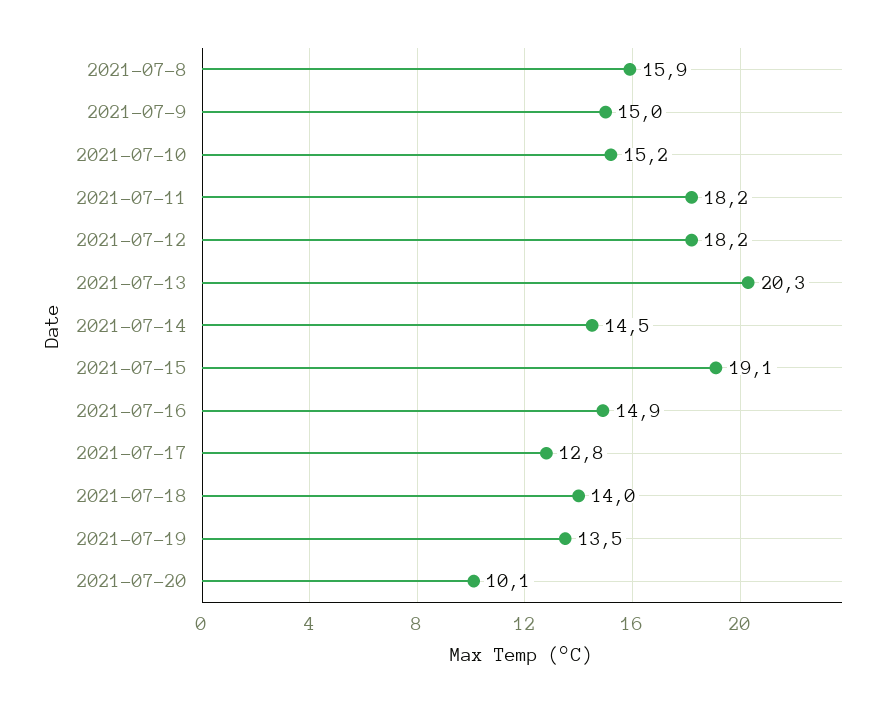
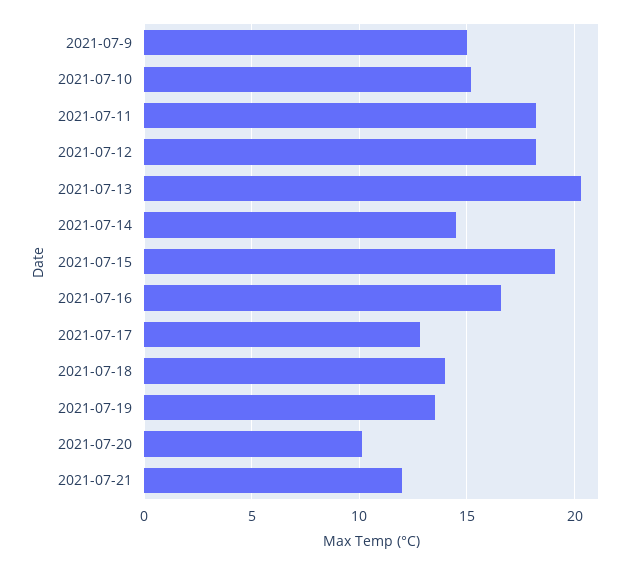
2021-07-8: 15.9 -> none
2021-07-16: 14.9 -> 16.5
2021-07-21: none -> 12

